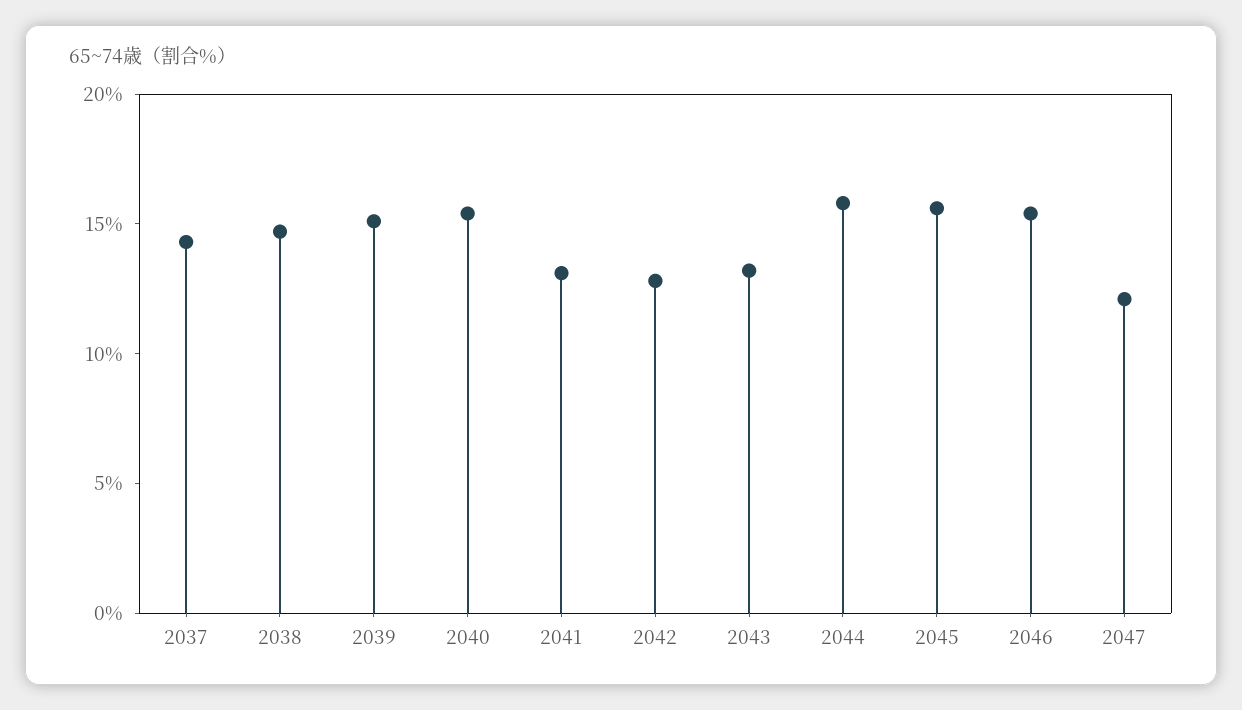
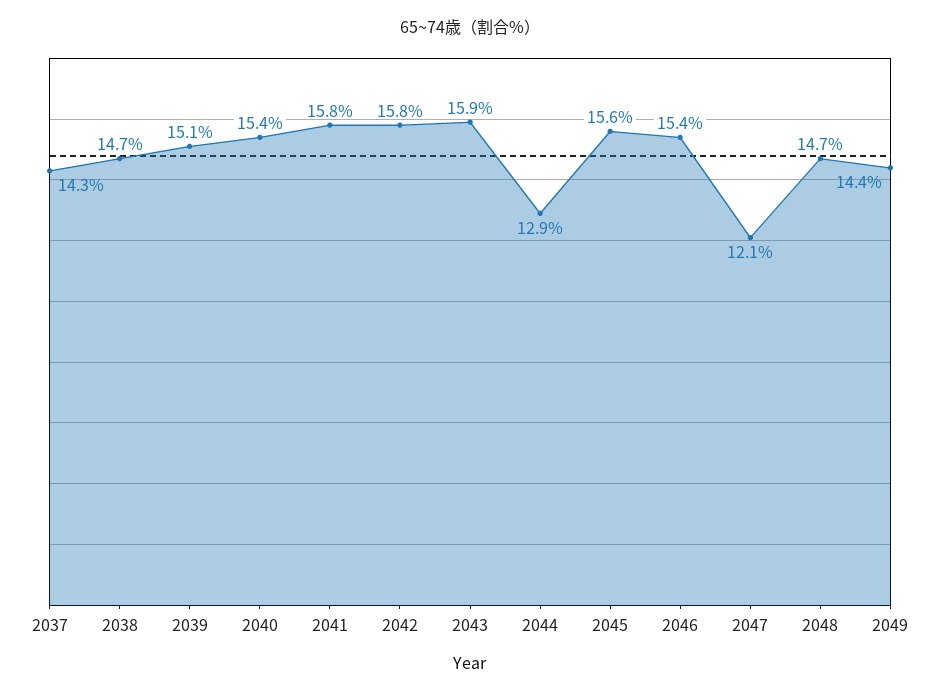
2041: 13 -> 15.8
2042: 13 -> 15.8
2043: 13 -> 15.9
2044: 16 -> 12.9
2048: none -> 14.7
2049: none -> 14.4

